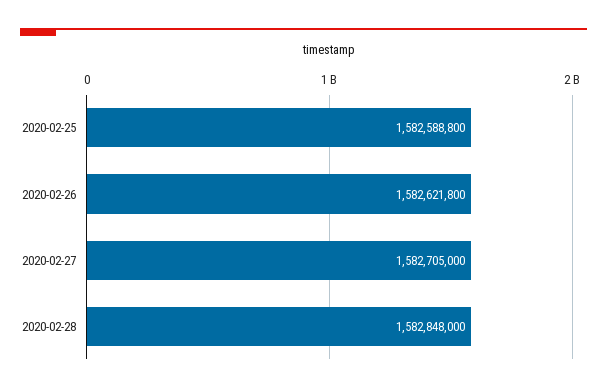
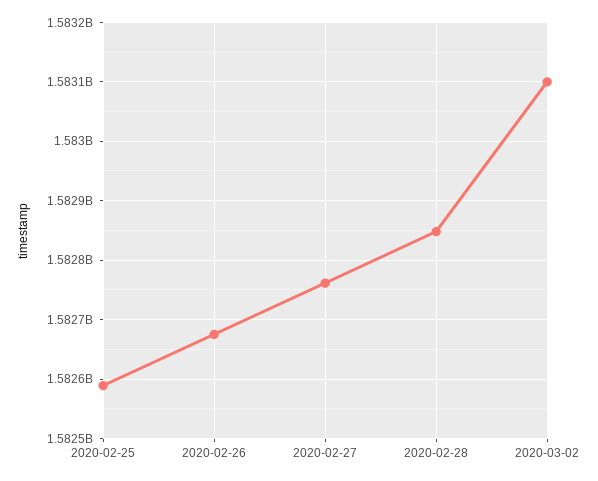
2020-02-26: 1582621800 -> 1582680000
2020-02-27: 1582705000 -> 1582760000
2020-03-02: none -> 1583100000

